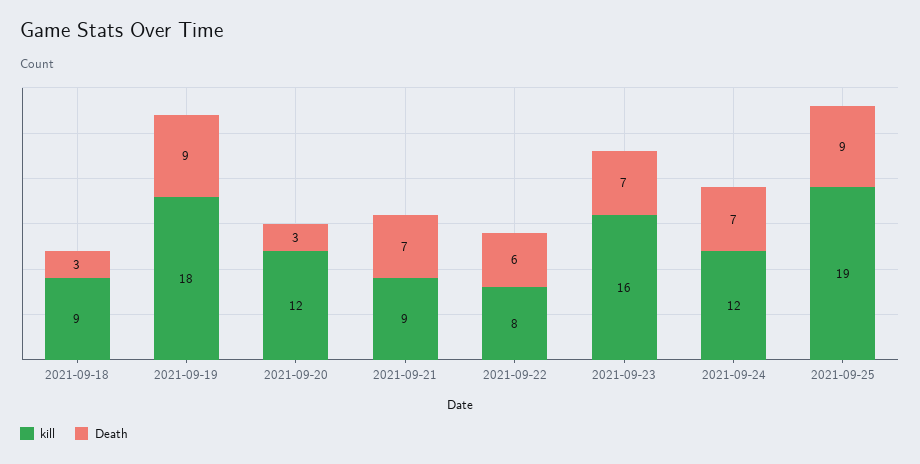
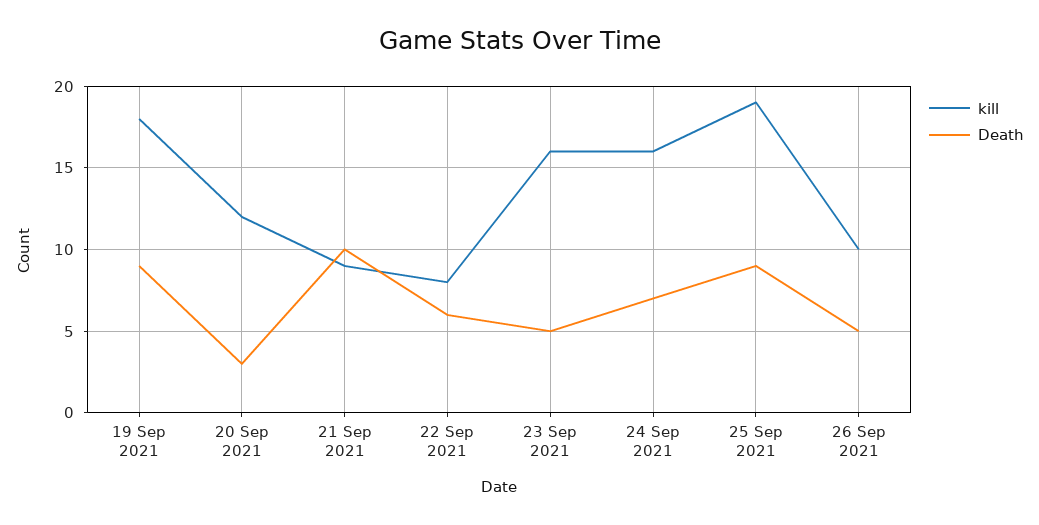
kill, 2021-09-18: 9 -> none
Death, 2021-09-18: 3 -> none
Death, 2021-09-21: 7 -> 10
Death, 2021-09-23: 7 -> 5
kill, 2021-09-24: 12 -> 16
kill, 26 Sep 2021: none -> 10
Death, 26 Sep 2021: none -> 5

